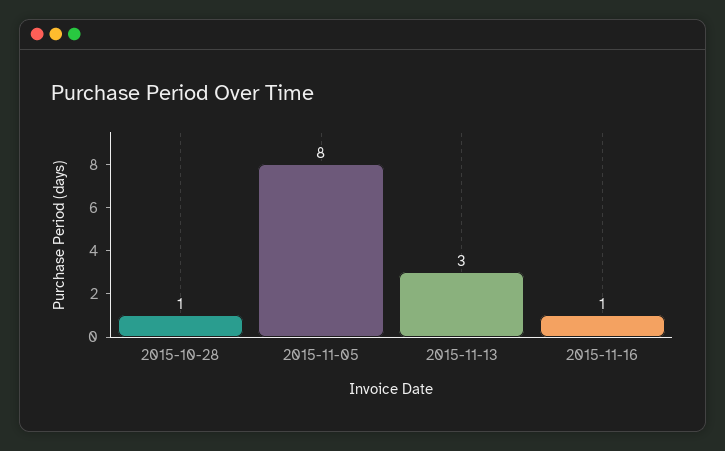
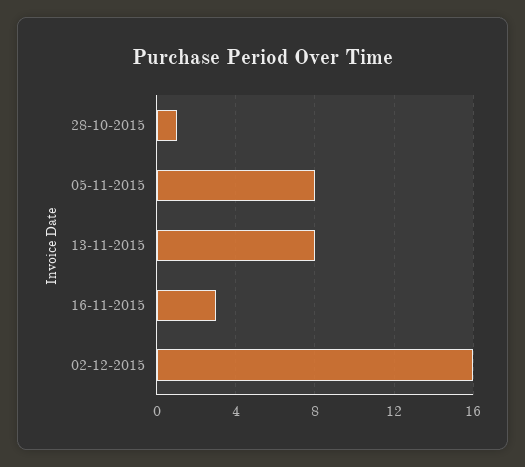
2015-11-13: 3 -> 8
2015-11-16: 1 -> 3
02-12-2015: none -> 16

